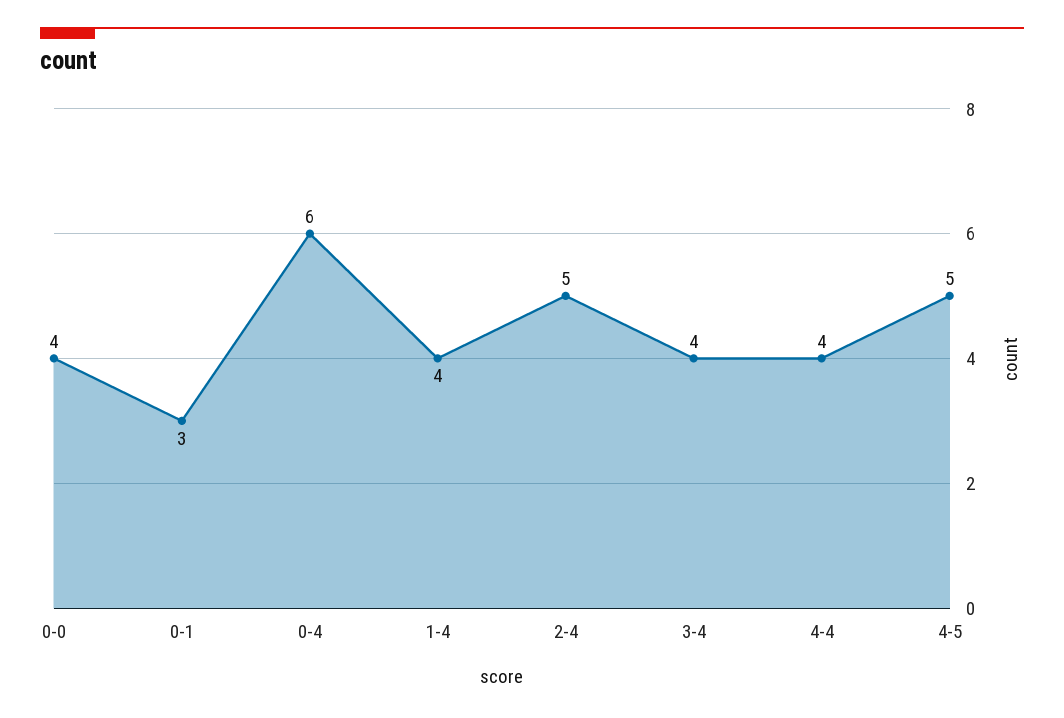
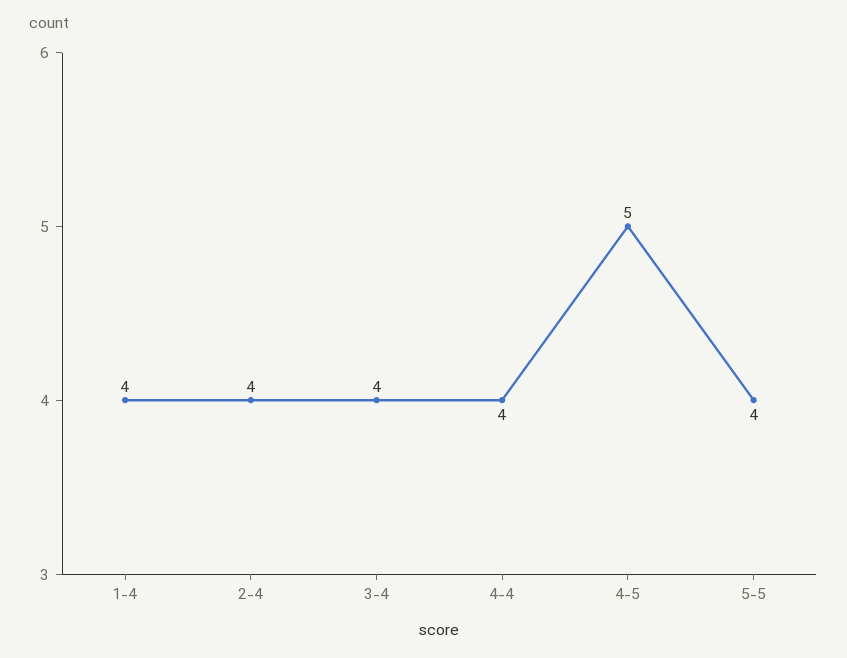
0-0: 4 -> none
0-1: 3 -> none
0-4: 6 -> none
2-4: 5 -> 4
5-5: none -> 4

